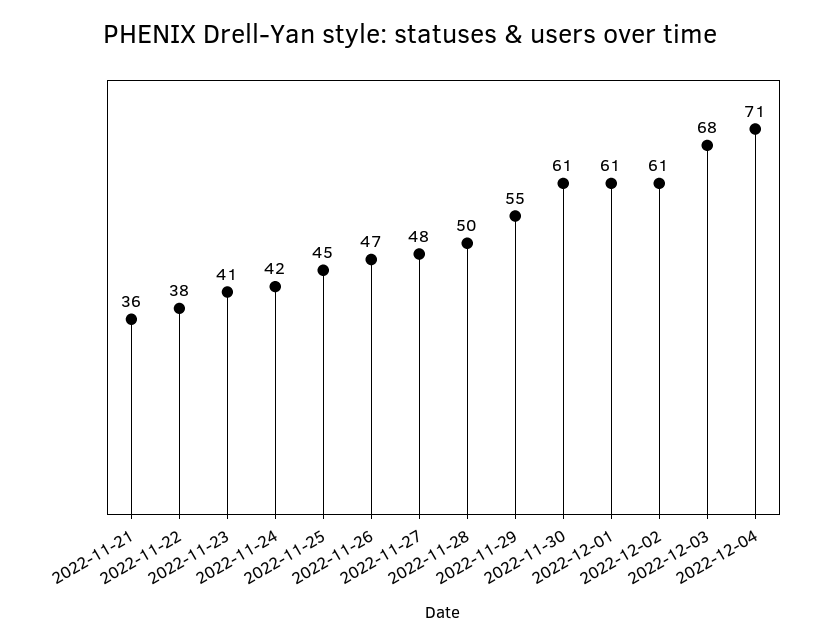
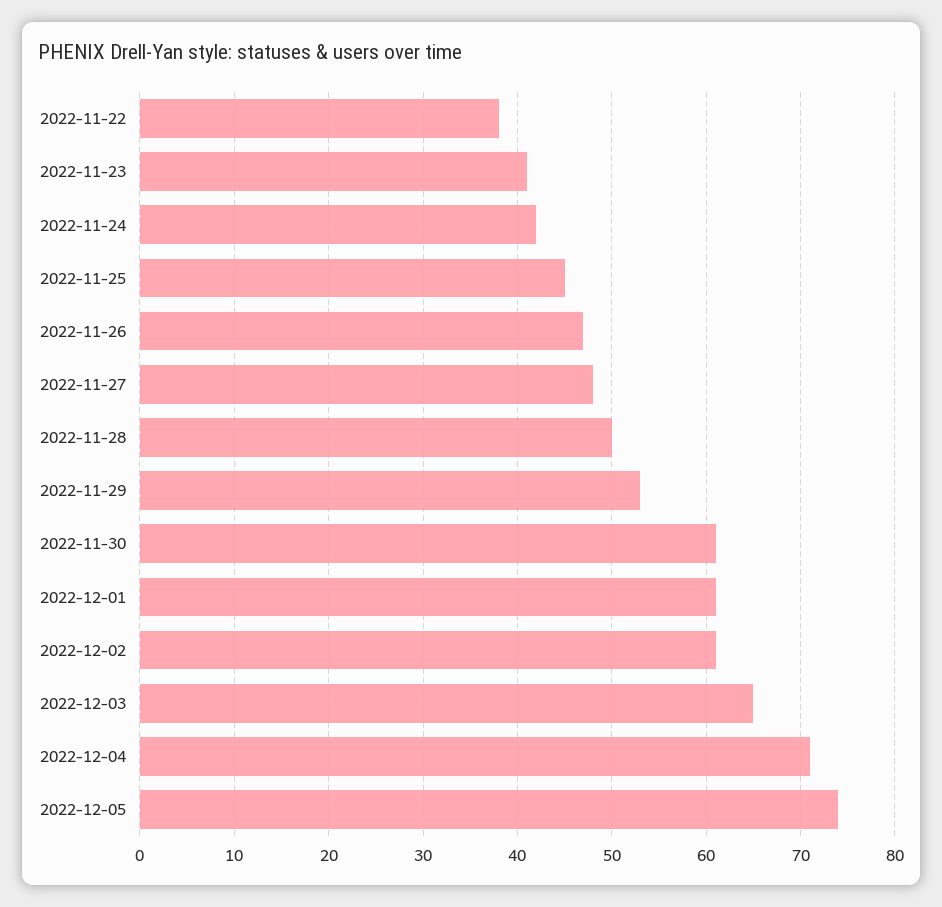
2022-11-21: 36 -> none
2022-11-29: 55 -> 53
2022-12-03: 68 -> 65
2022-12-05: none -> 74

